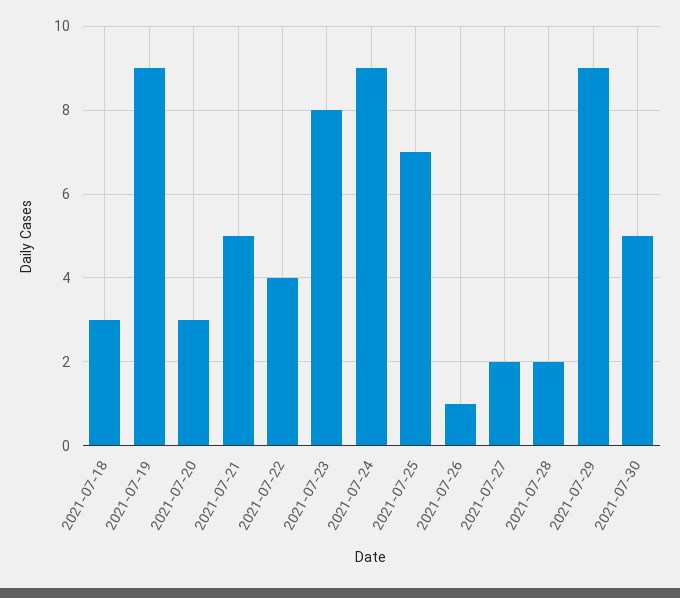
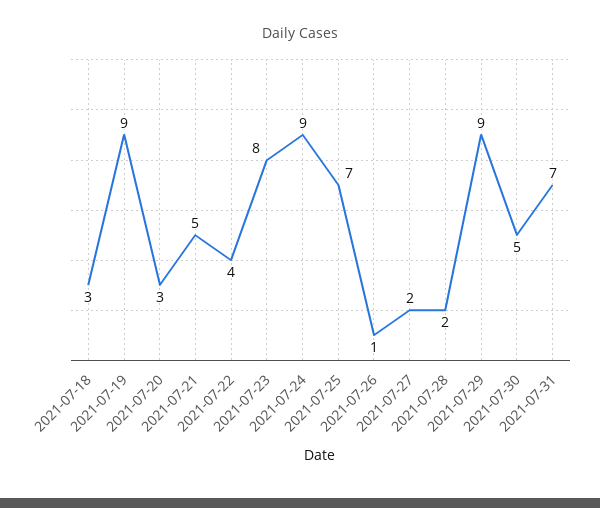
2021-07-31: none -> 7

